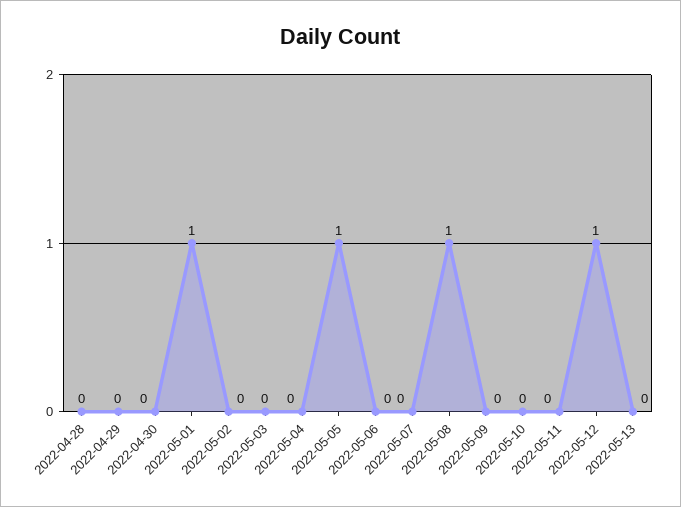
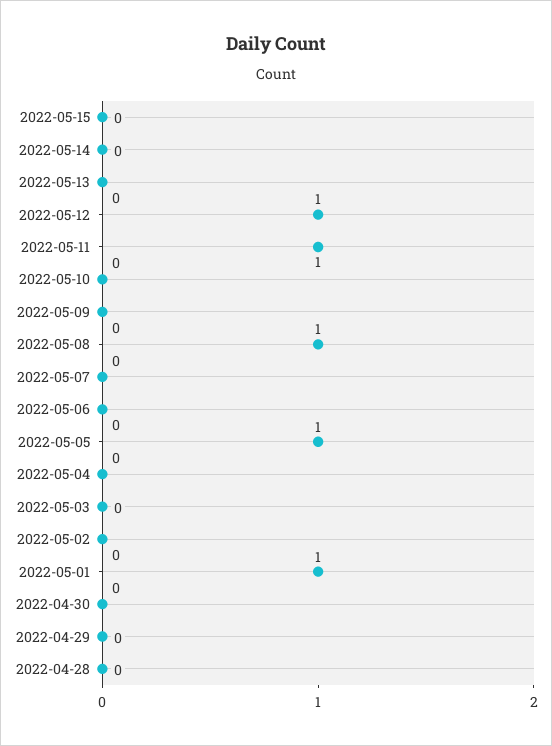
2022-05-11: 0 -> 1
2022-05-15: none -> 0
2022-05-14: none -> 0

